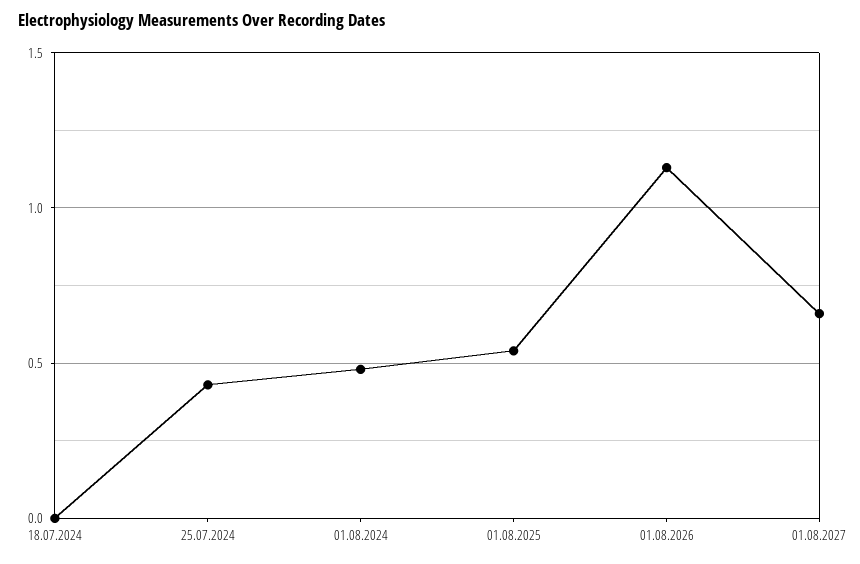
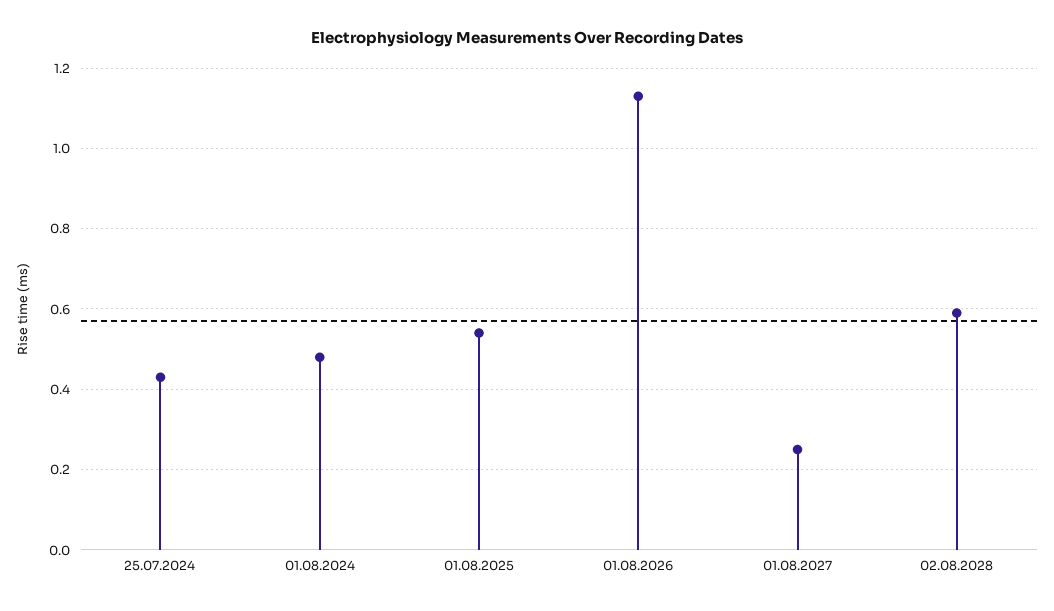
18.07.2024: 0 -> none
01.08.2027: 0.65 -> 0.25
02.08.2028: none -> 0.6

